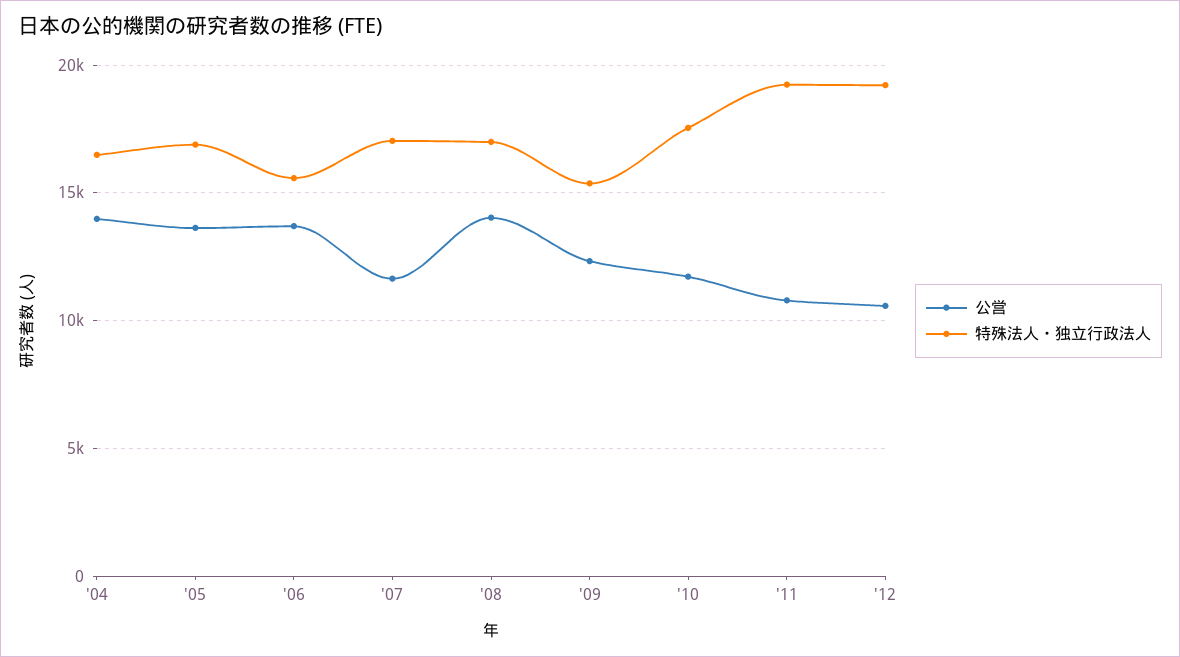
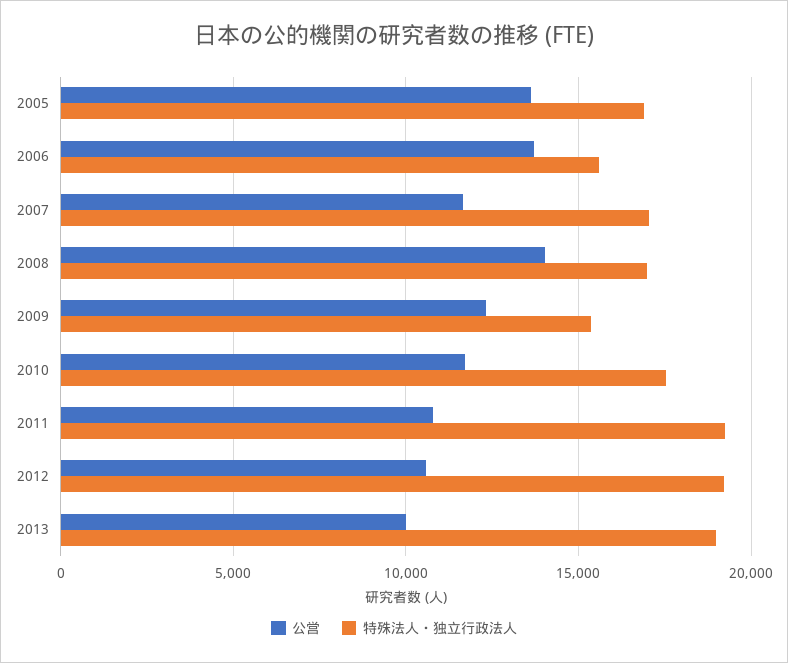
公営, '04: 14000 -> none
特殊法人・独立行政法人, '04: 16500 -> none
公営, 2013: none -> 10000
特殊法人・独立行政法人, 2013: none -> 19000

